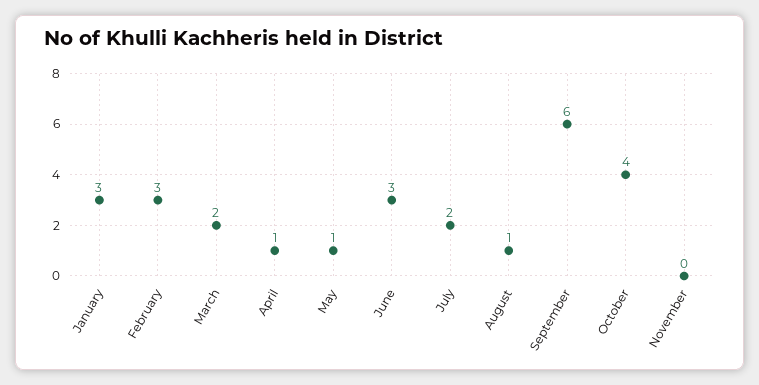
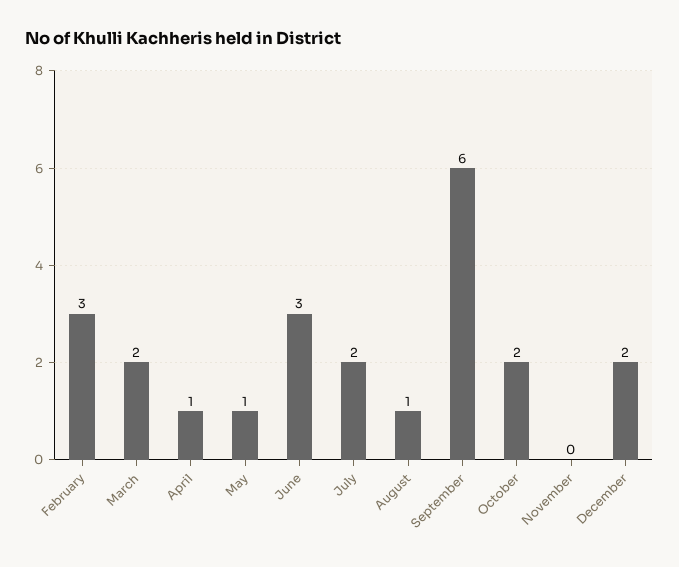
January: 3 -> none
October: 4 -> 2
December: none -> 2

